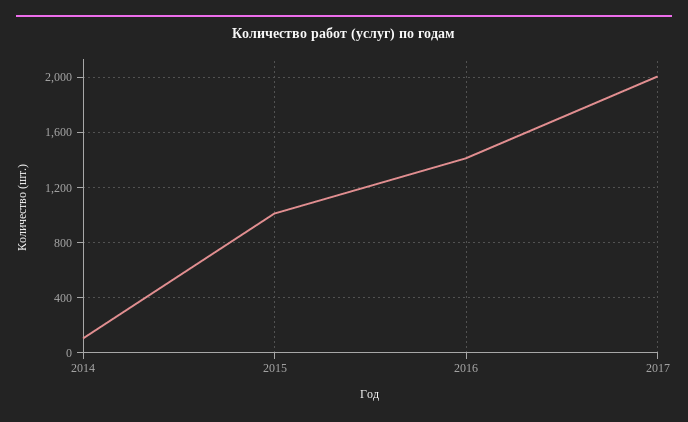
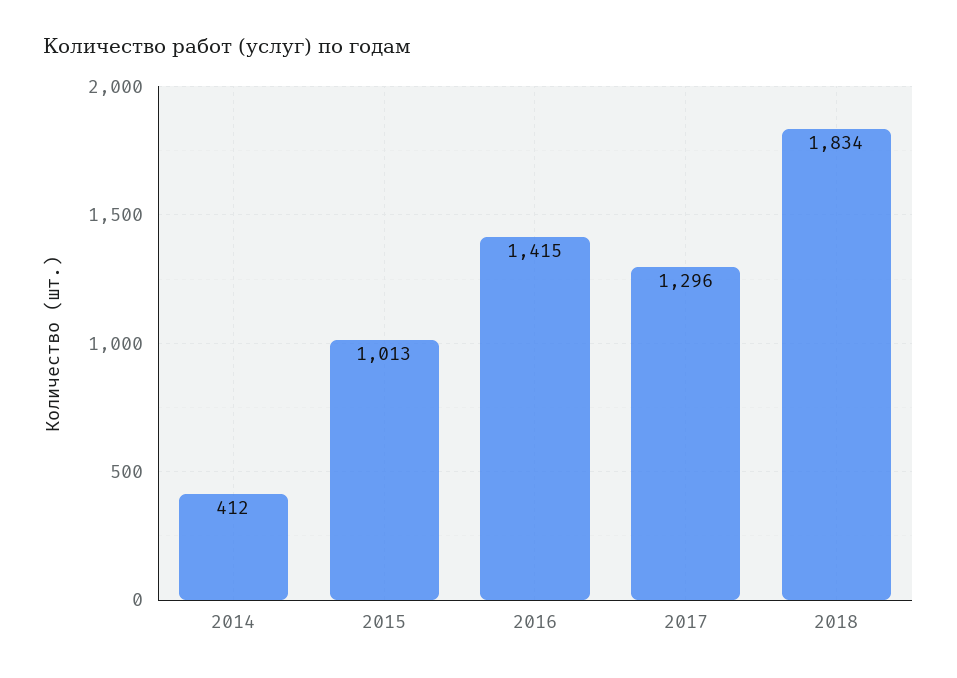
2014: 100 -> 412
2017: 2000 -> 1296
2018: none -> 1834

